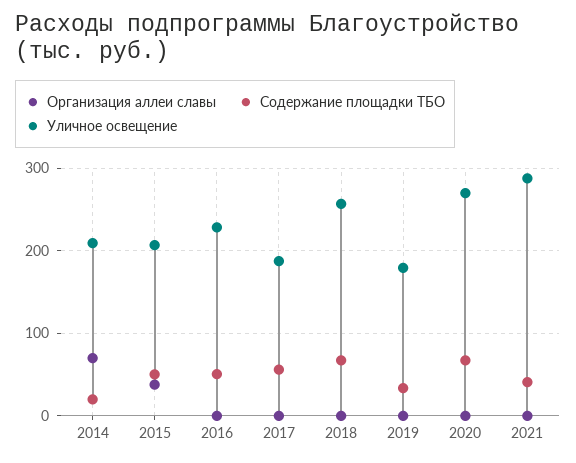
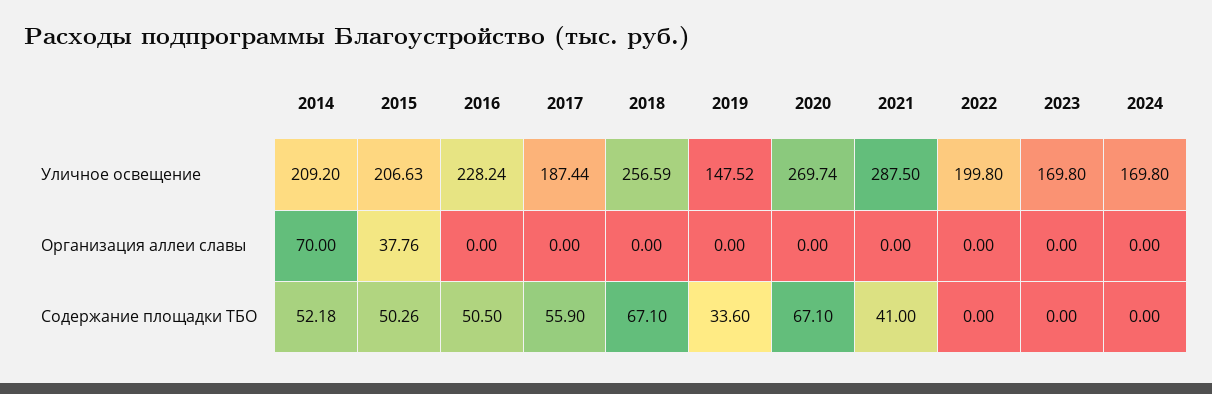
Содержание площадки ТБО, 2014: 20 -> 52.18
Уличное освещение, 2019: 180 -> 147.52
Уличное освещение, 2022: none -> 199.8
Уличное освещение, 2023: none -> 169.8
Уличное освещение, 2024: none -> 169.8
Организация аллеи славы, 2022: none -> 0
Организация аллеи славы, 2023: none -> 0
Организация аллеи славы, 2024: none -> 0
Содержание площадки ТБО, 2022: none -> 0
Содержание площадки ТБО, 2023: none -> 0
Содержание площадки ТБО, 2024: none -> 0

